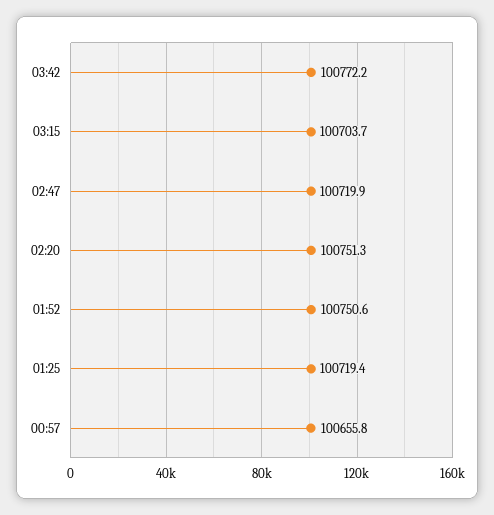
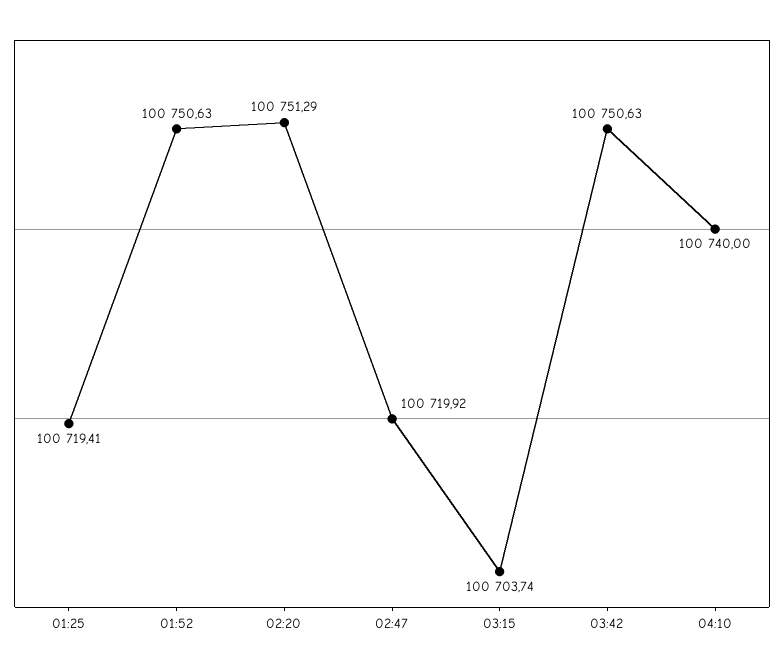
03:42: 100772.2 -> 100750.63
00:57: 100655.8 -> none
04:10: none -> 100740

